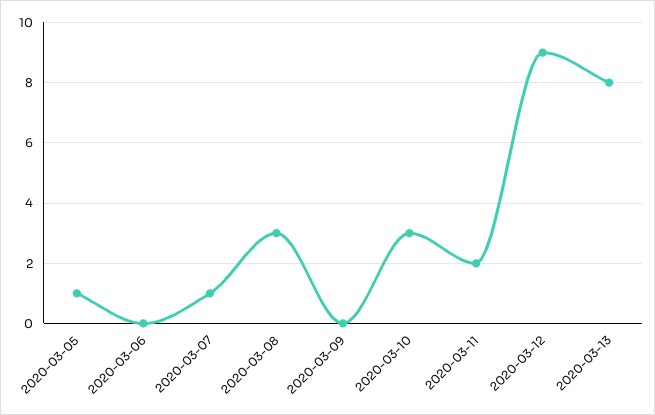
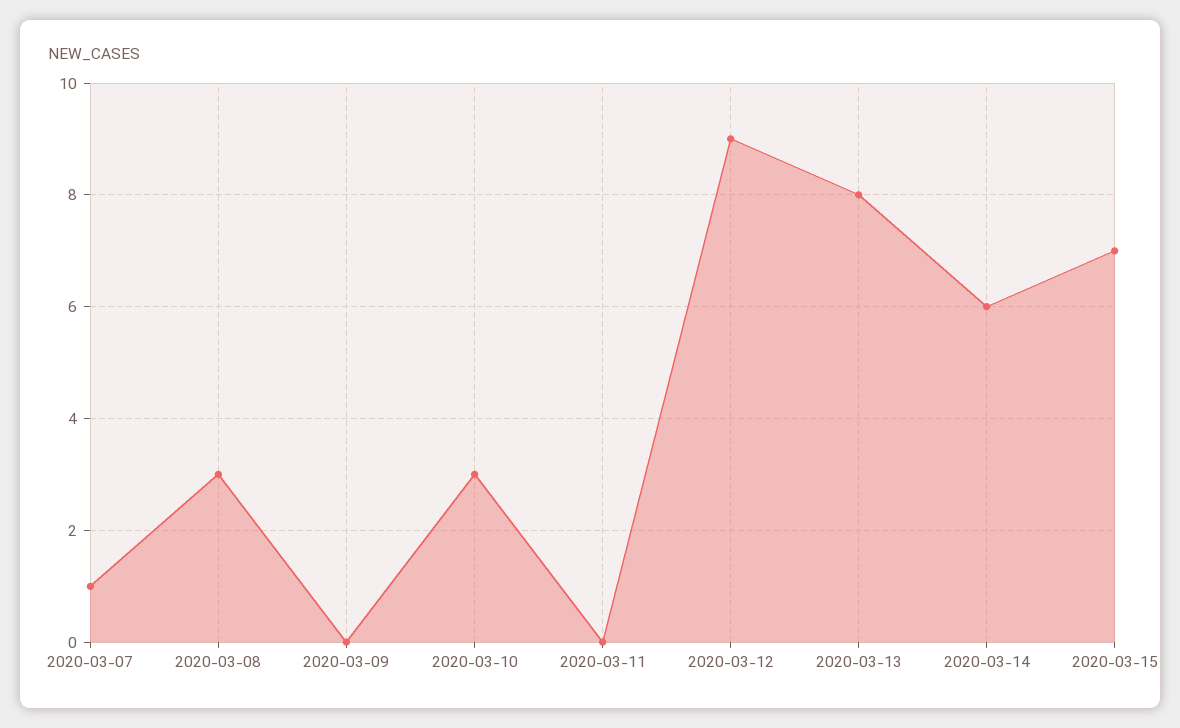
2020-03-05: 1 -> none
2020-03-06: 0 -> none
2020-03-11: 2 -> 0
2020-03-14: none -> 6
2020-03-15: none -> 7

